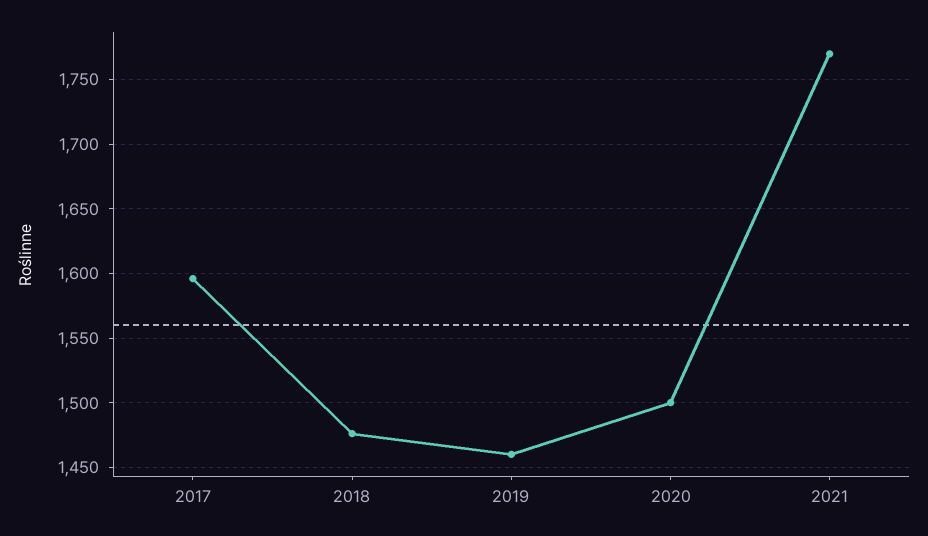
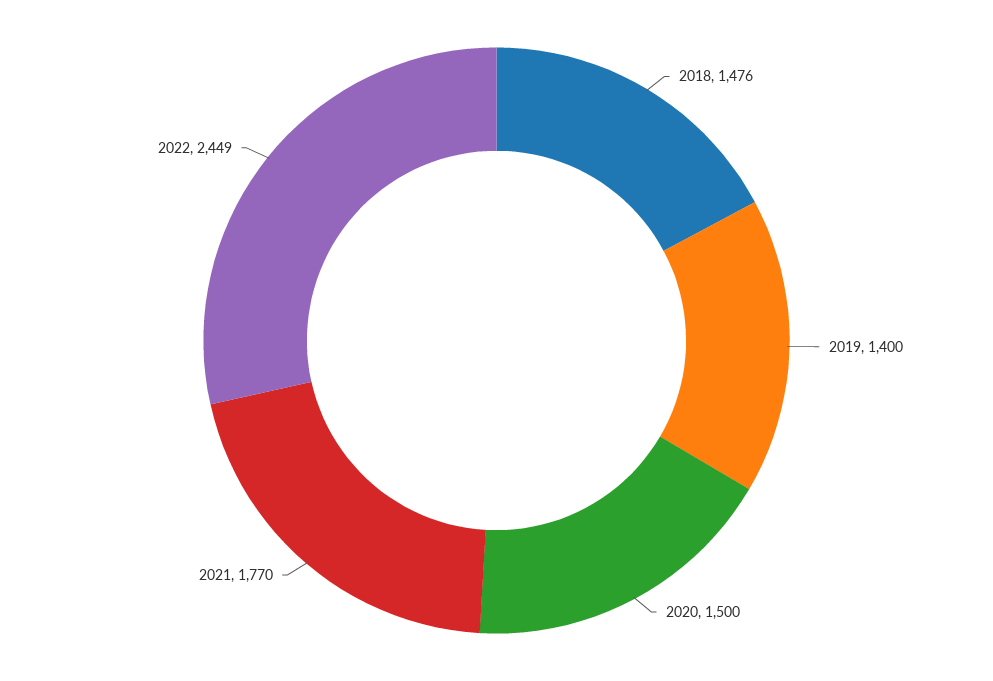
2017: 1595 -> none
2019: 1460 -> 1400
2022: none -> 2449

